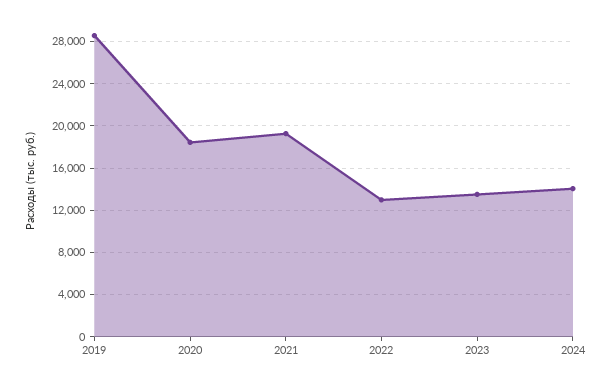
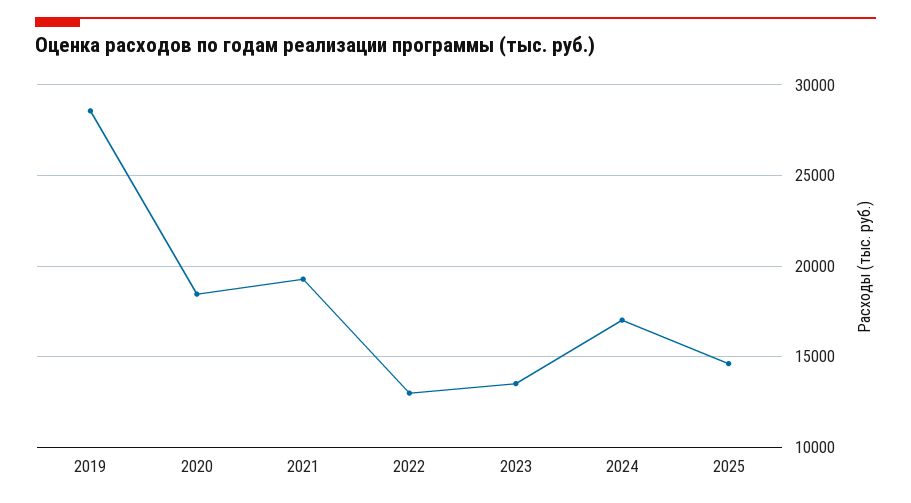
2024: 14000 -> 17000
2025: none -> 14500

